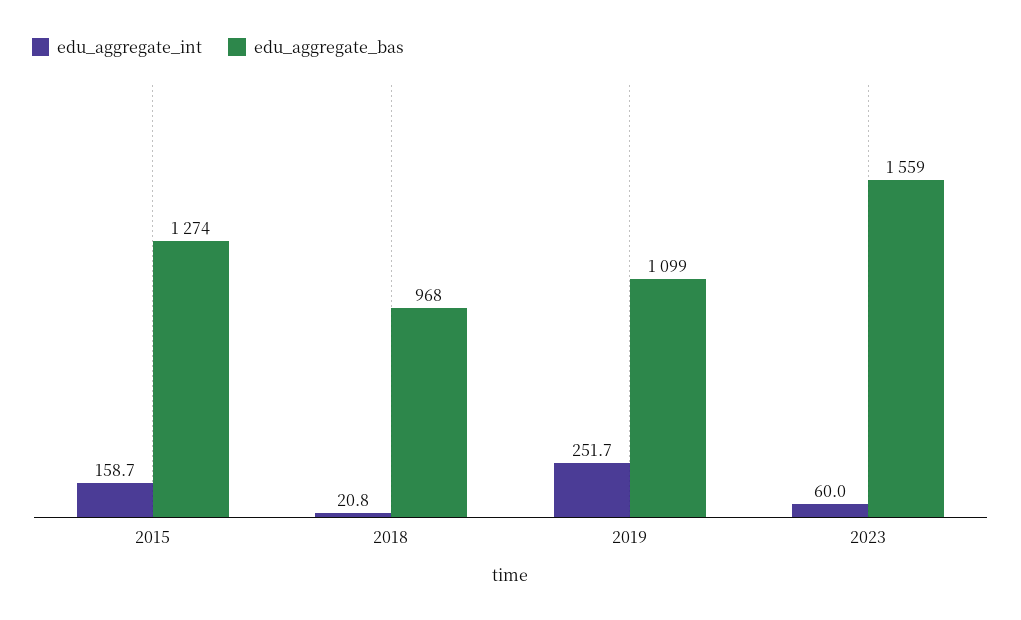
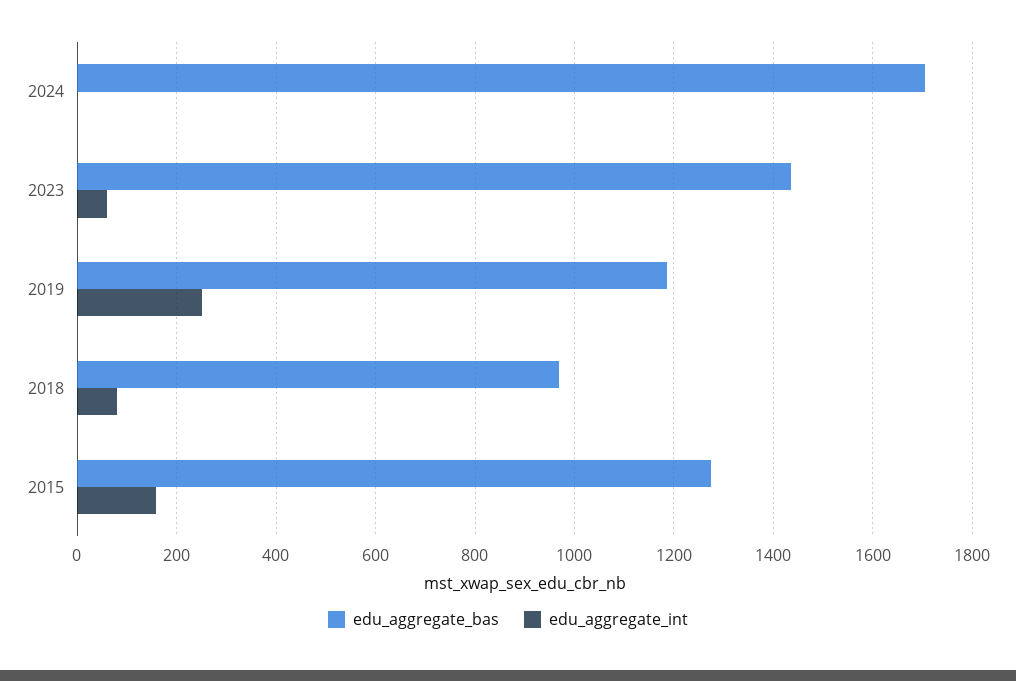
edu_aggregate_int, 2018: 20.8 -> 80
edu_aggregate_bas, 2019: 1099 -> 1180
edu_aggregate_bas, 2023: 1559 -> 1440
edu_aggregate_bas, 2024: none -> 1700
edu_aggregate_int, 2024: none -> 0

